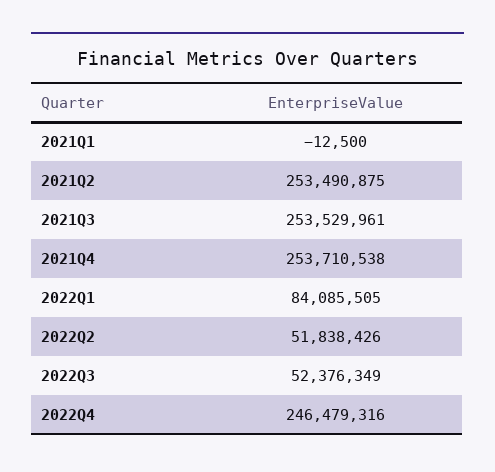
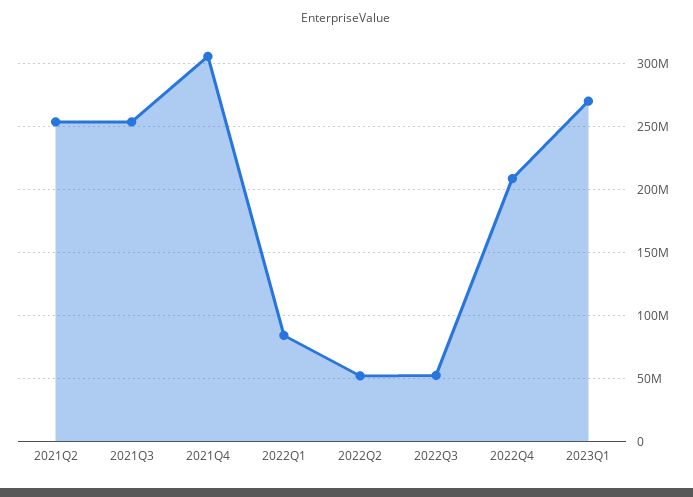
2021Q1: -12500 -> none
2021Q4: 253710538 -> 305000000
2022Q4: 246479316 -> 210000000
2023Q1: none -> 270000000

